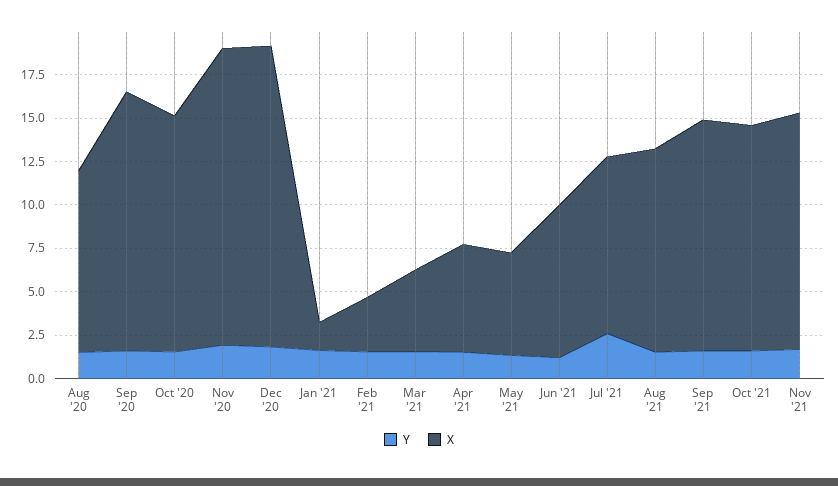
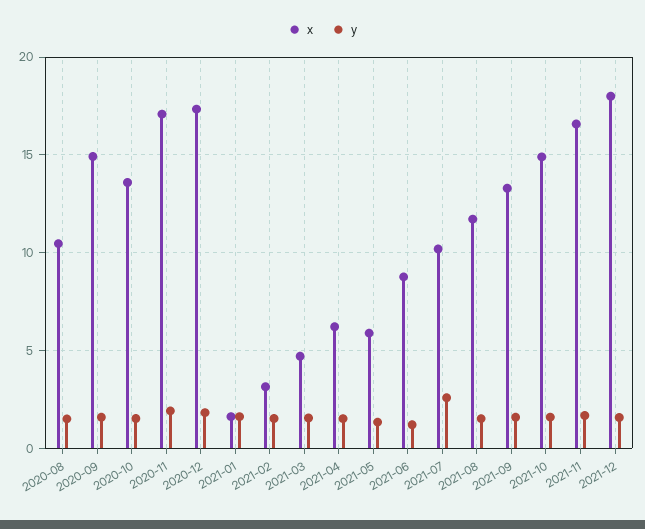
X, Oct '21: 13 -> 15
X, Nov '21: 13.5 -> 16.5
X, 2021-12: none -> 18
Y, 2021-12: none -> 1.5

